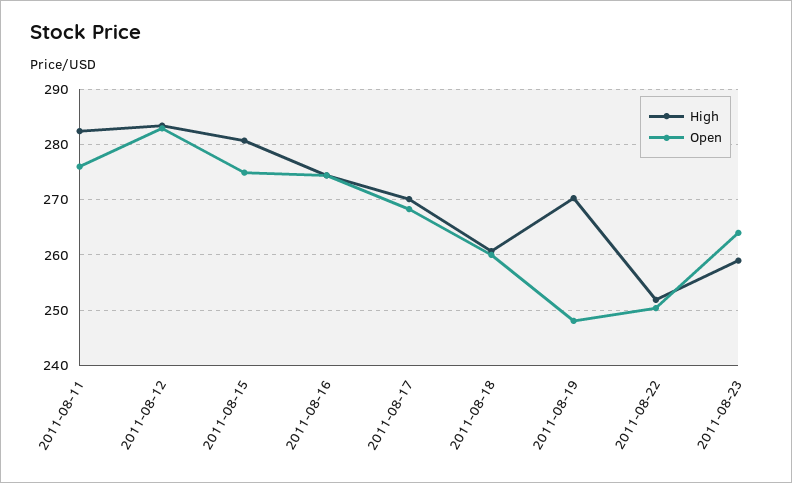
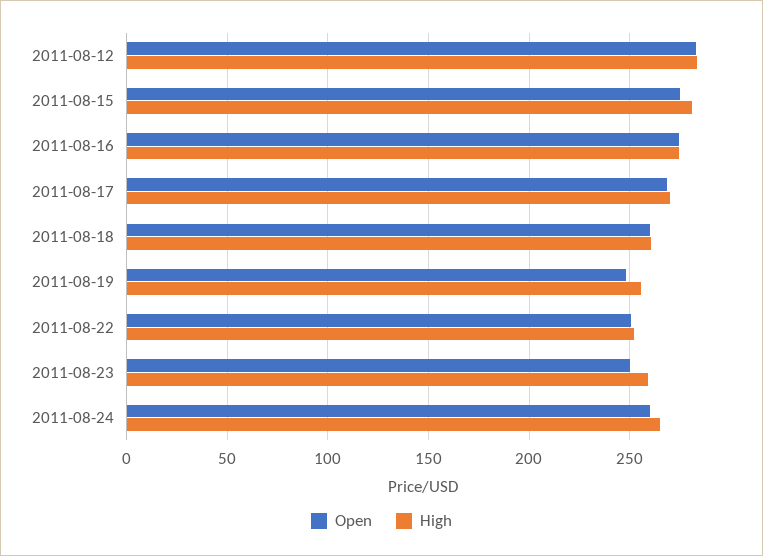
High, 2011-08-11: 282 -> none
Open, 2011-08-11: 276 -> none
High, 2011-08-19: 270 -> 255
Open, 2011-08-23: 264 -> 250
Open, 2011-08-24: none -> 260
High, 2011-08-24: none -> 265

